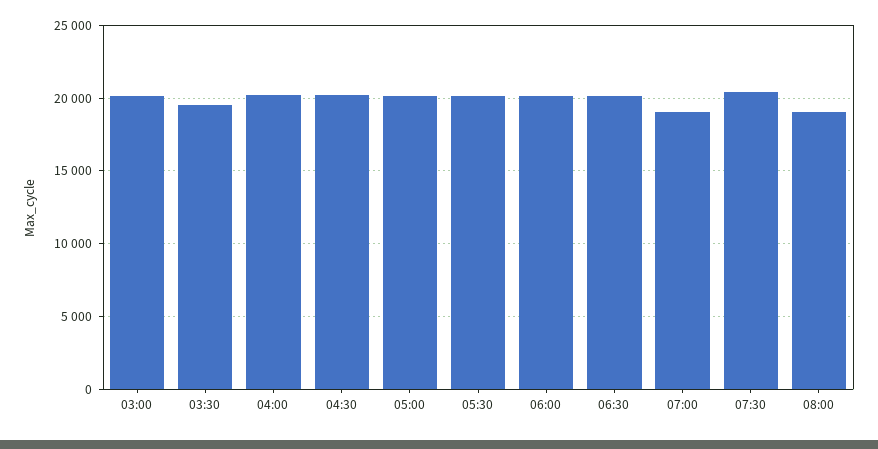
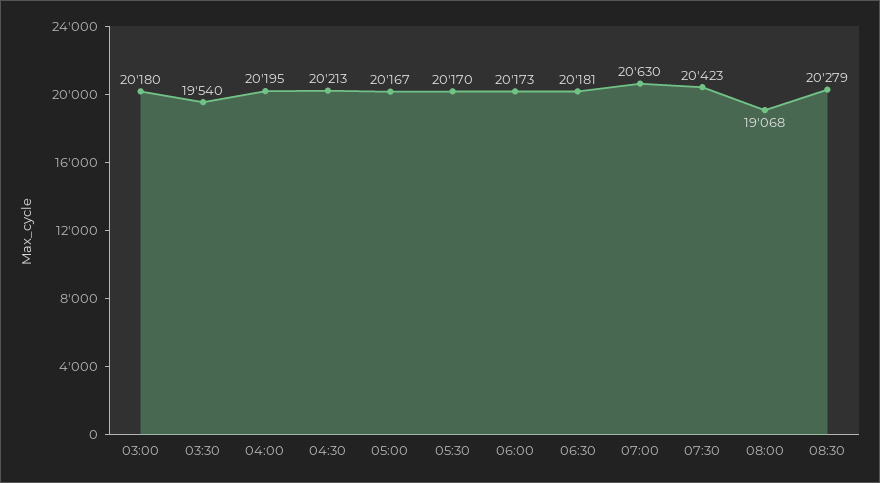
07:00: 19000 -> 20630
08:30: none -> 20279

